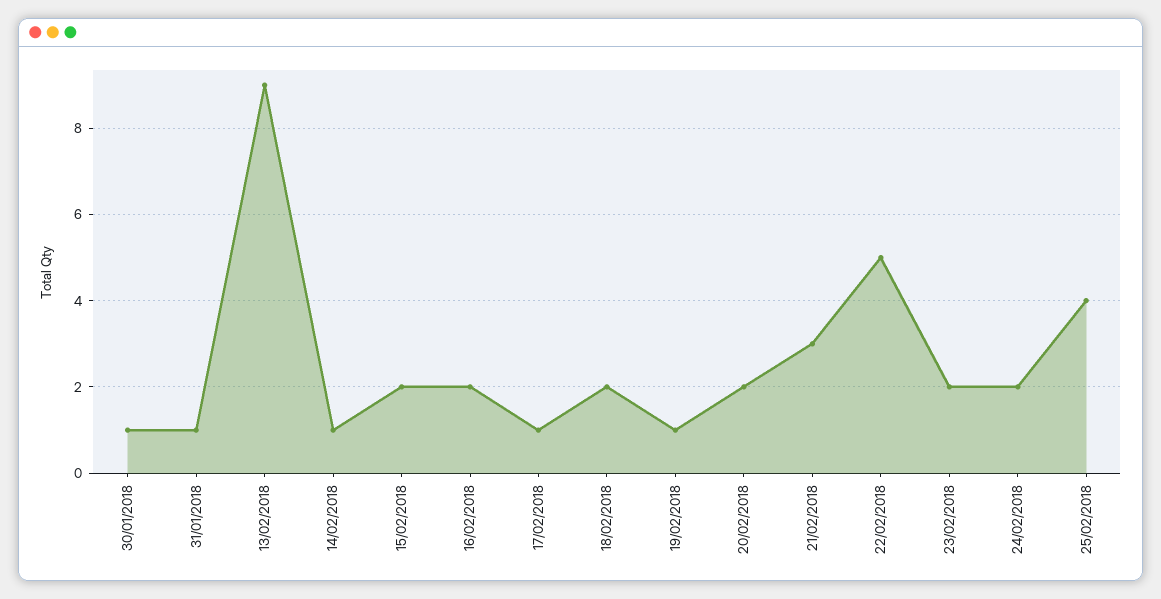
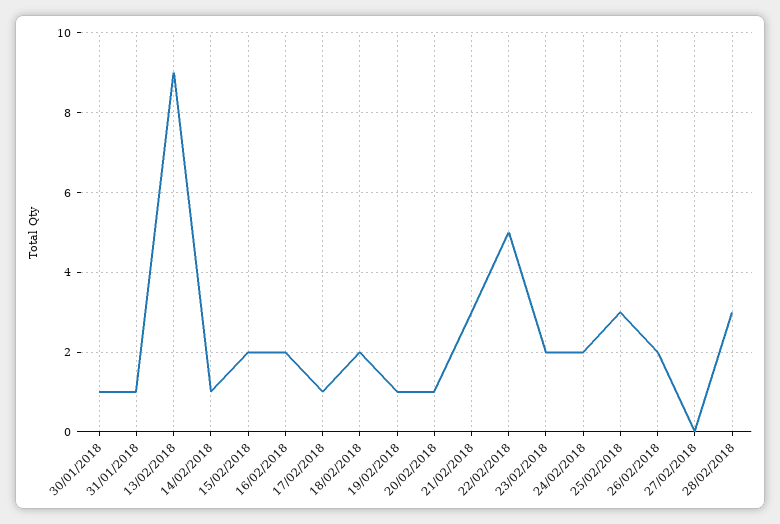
20/02/2018: 2 -> 1
25/02/2018: 4 -> 3
26/02/2018: none -> 2
27/02/2018: none -> 0
28/02/2018: none -> 3

